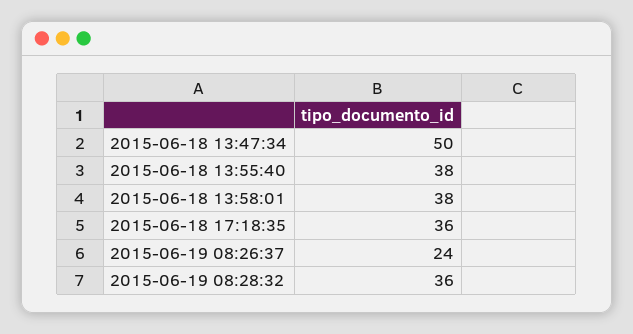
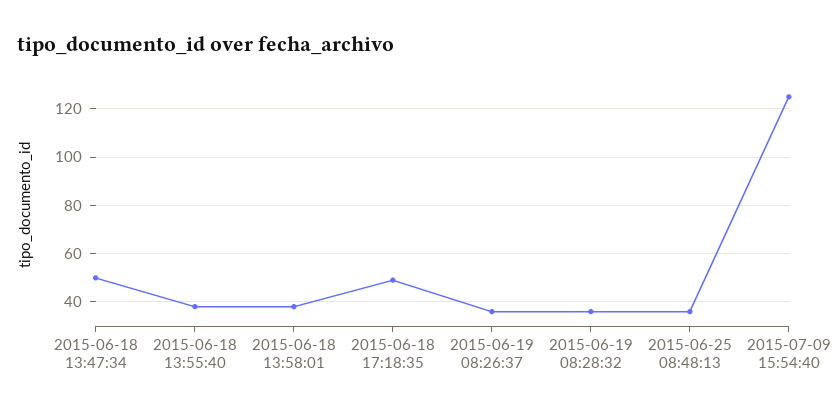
2015-06-18 17:18:35: 36 -> 50
2015-06-19 08:26:37: 24 -> 35
2015-06-25 08:48:13: none -> 35
2015-07-09 15:54:40: none -> 125

